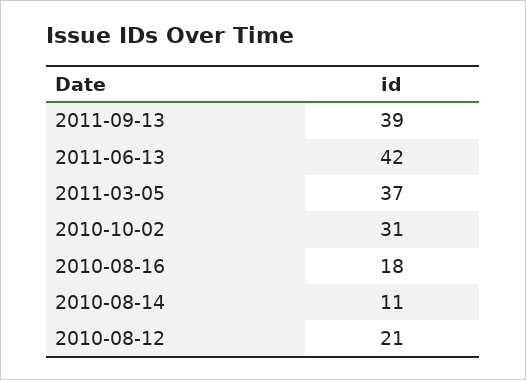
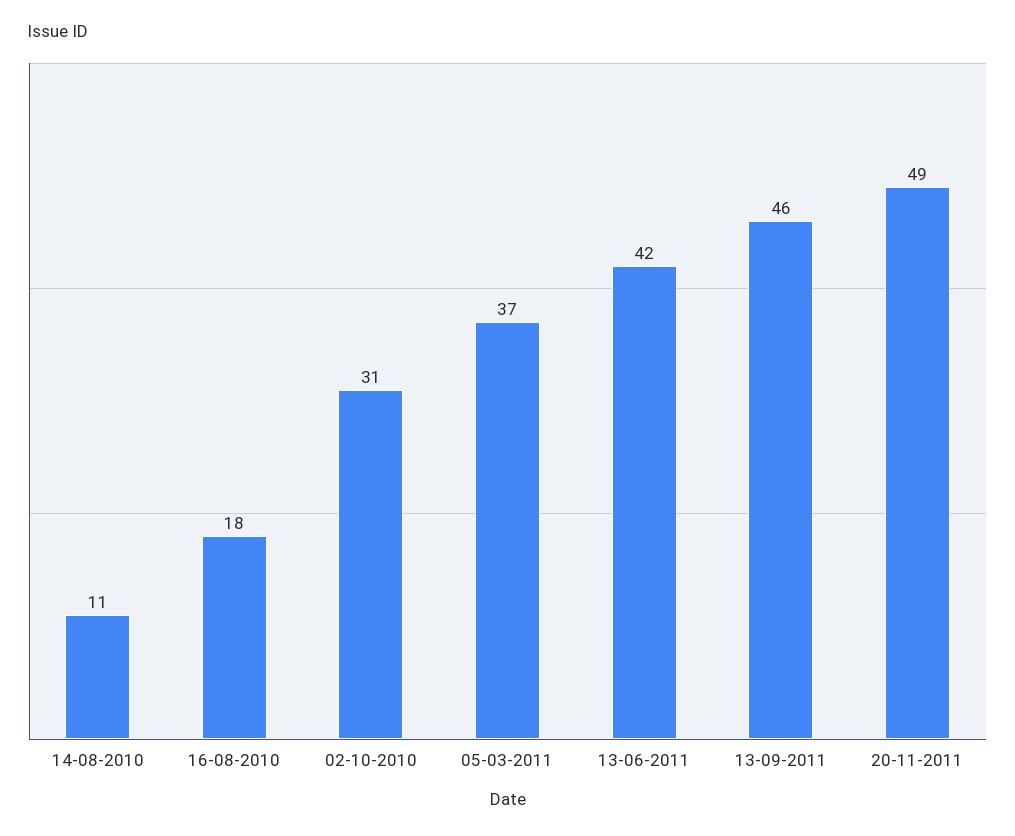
2011-09-13: 39 -> 46
2010-08-12: 21 -> none
20-11-2011: none -> 49

